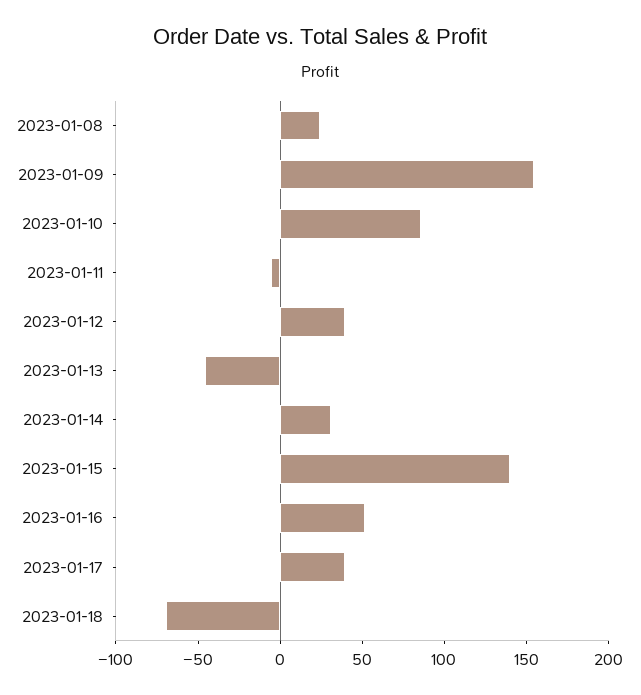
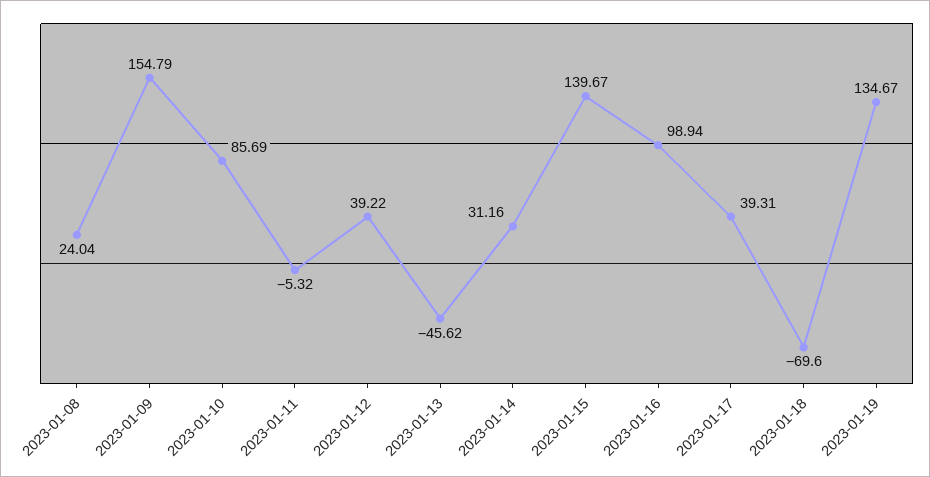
2023-01-16: 50 -> 98.94
2023-01-19: none -> 134.67

